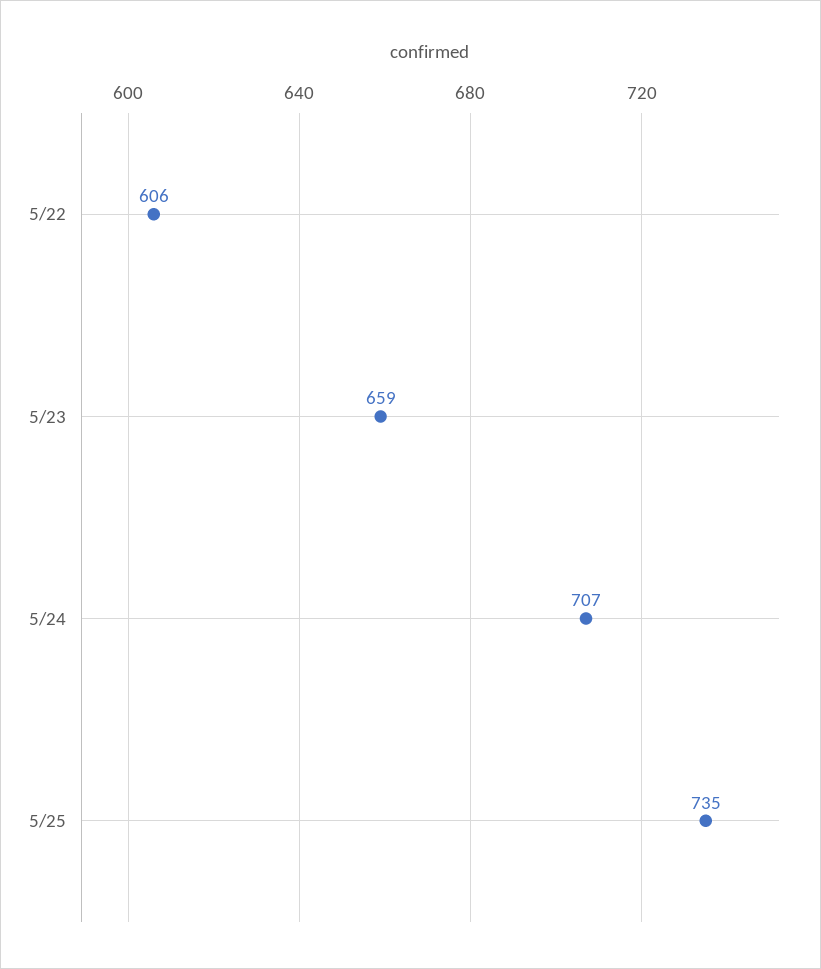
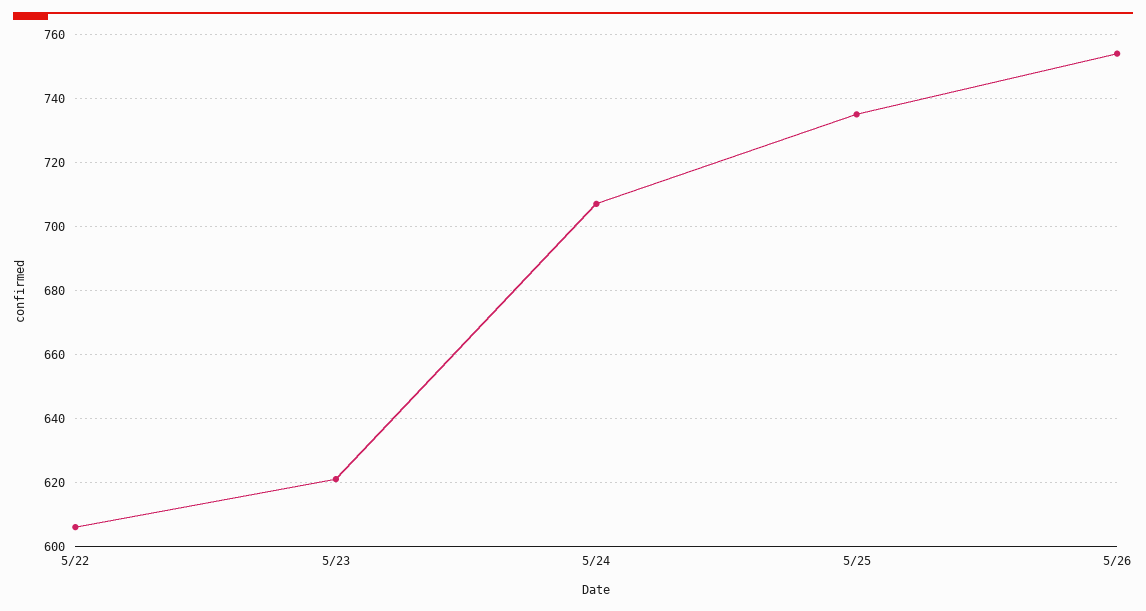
5/23: 659 -> 620
5/26: none -> 755

